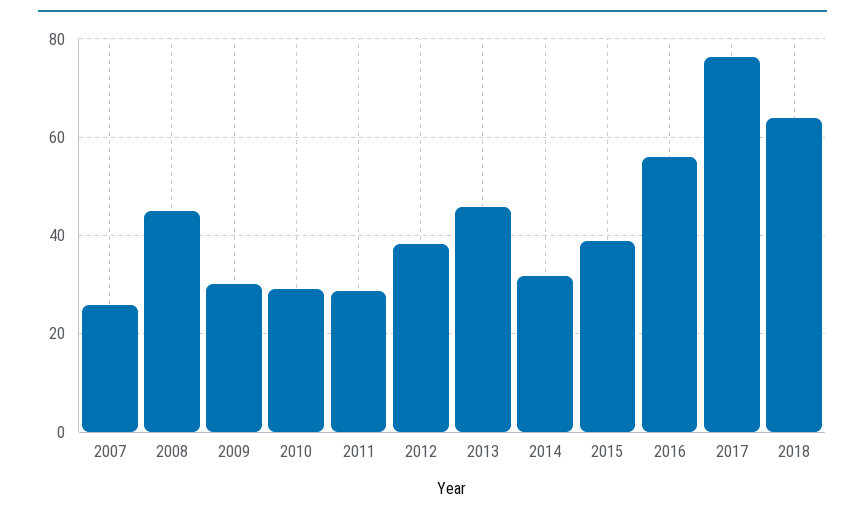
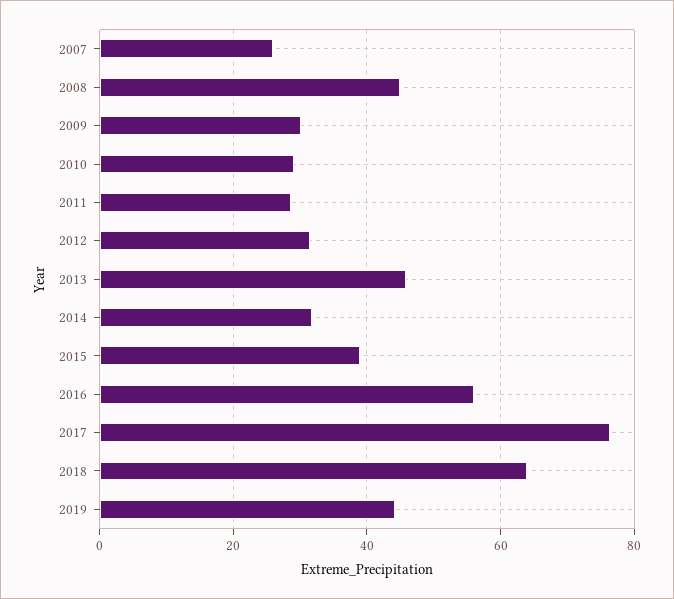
2012: 38 -> 32
2019: none -> 44

